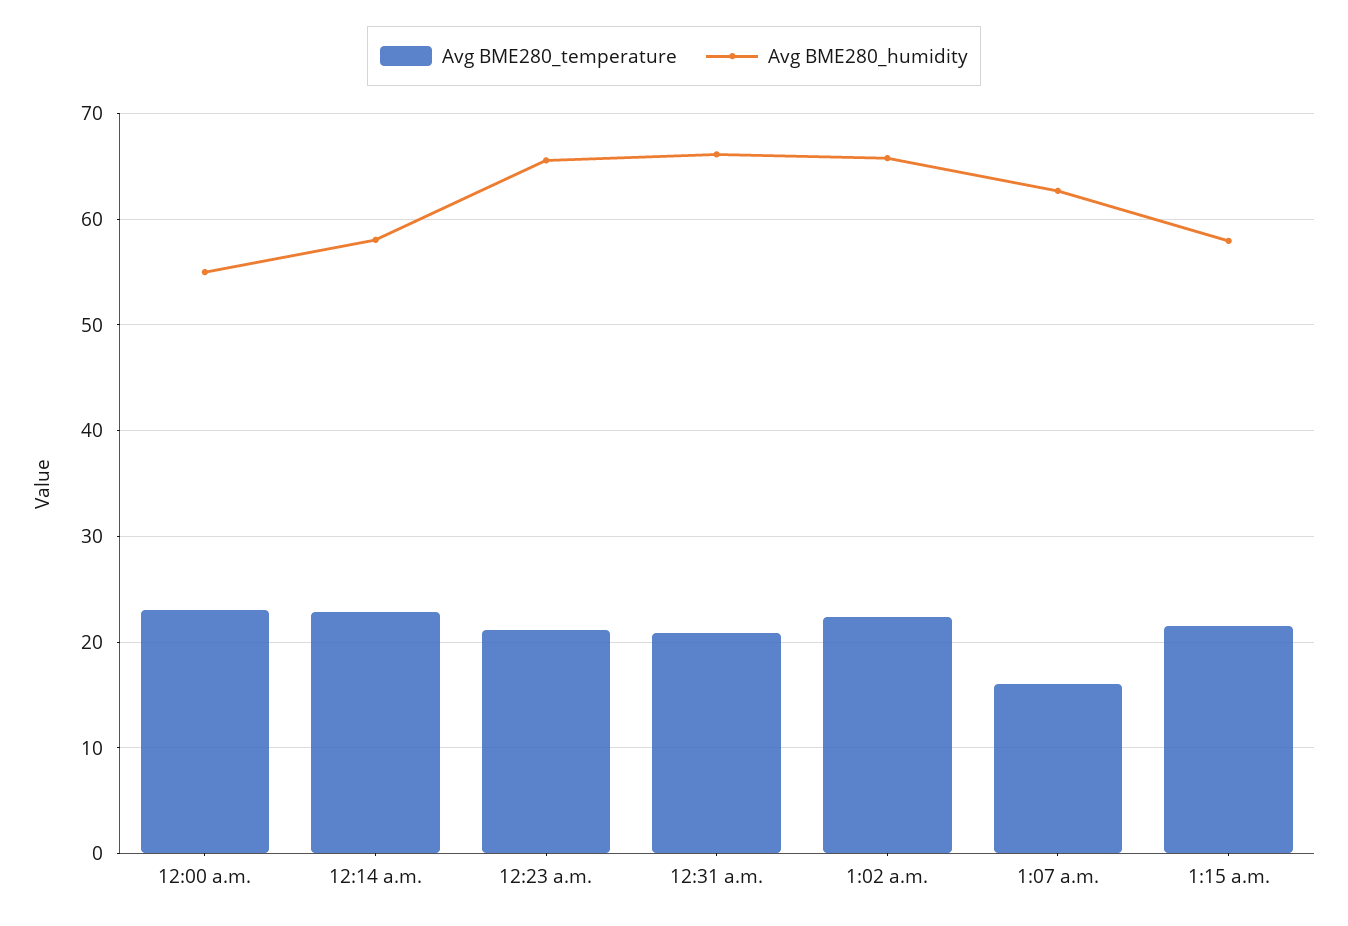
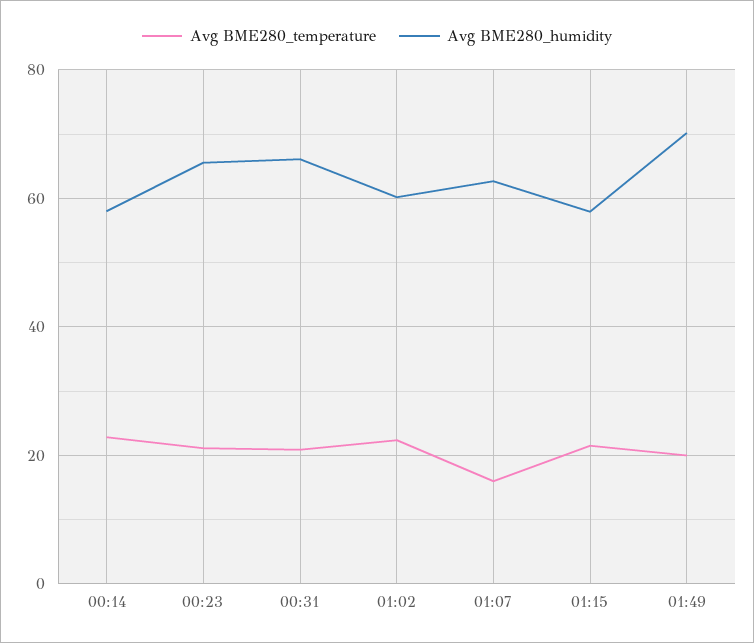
Avg BME280_temperature, 12:00 a.m.: 23 -> none
Avg BME280_humidity, 12:00 a.m.: 55 -> none
Avg BME280_humidity, 1:02 a.m.: 66 -> 60
Avg BME280_temperature, 01:49: none -> 20
Avg BME280_humidity, 01:49: none -> 70

